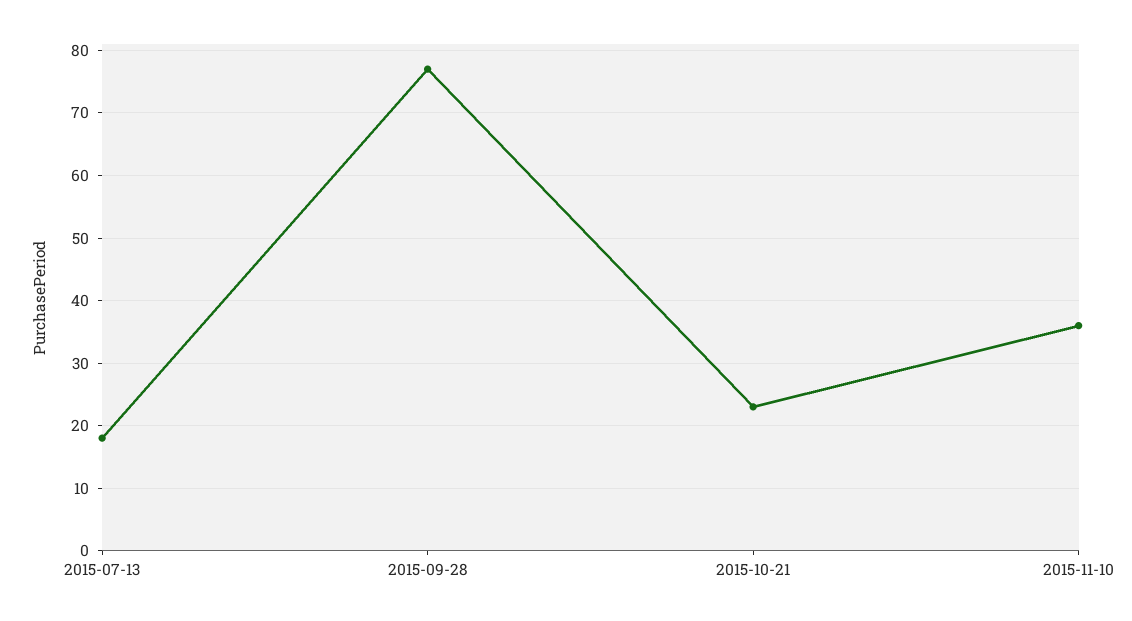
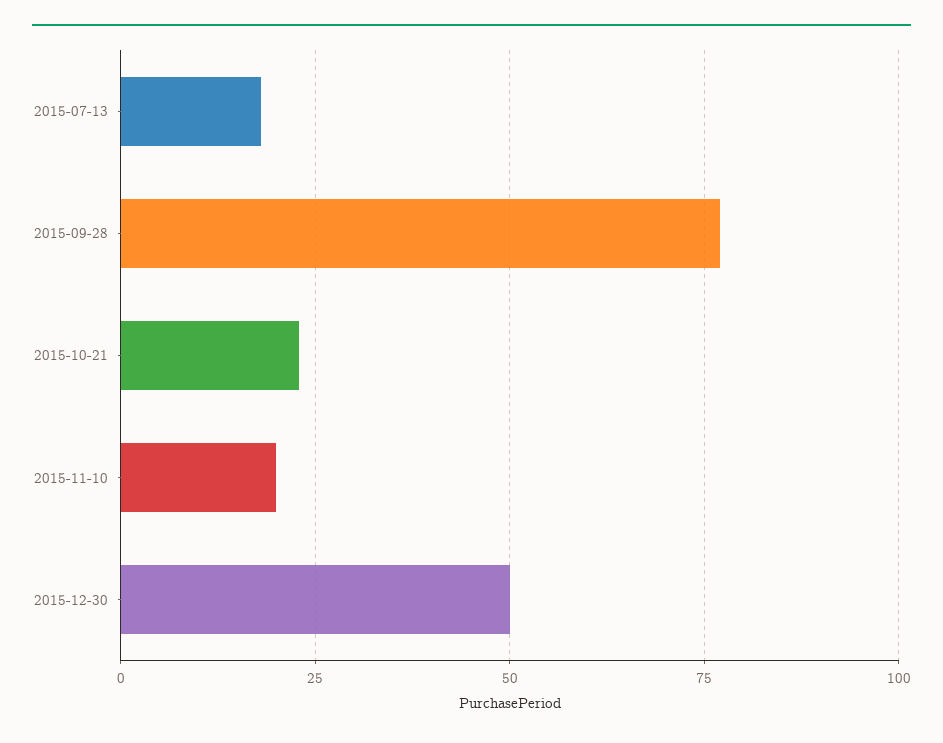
2015-11-10: 36 -> 20
2015-12-30: none -> 50

